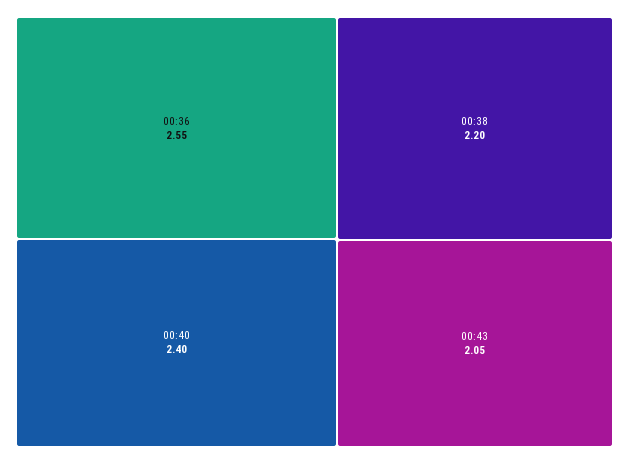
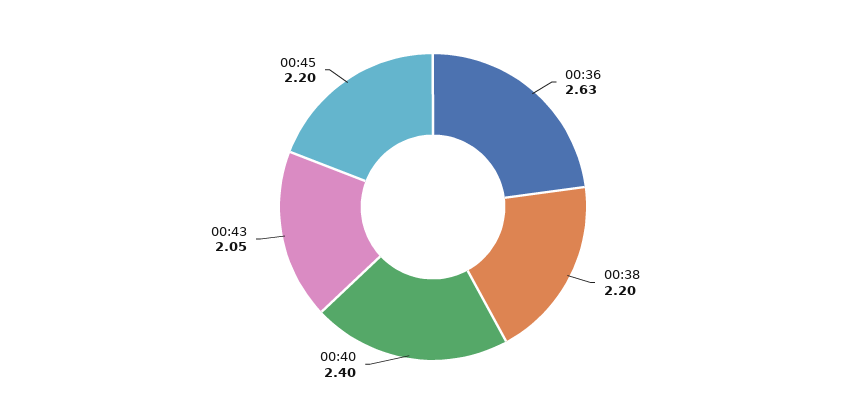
00:36: 2.55 -> 2.63
00:45: none -> 2.2

